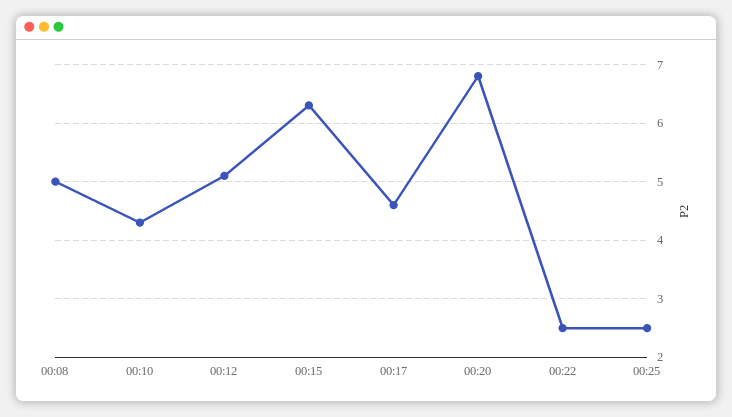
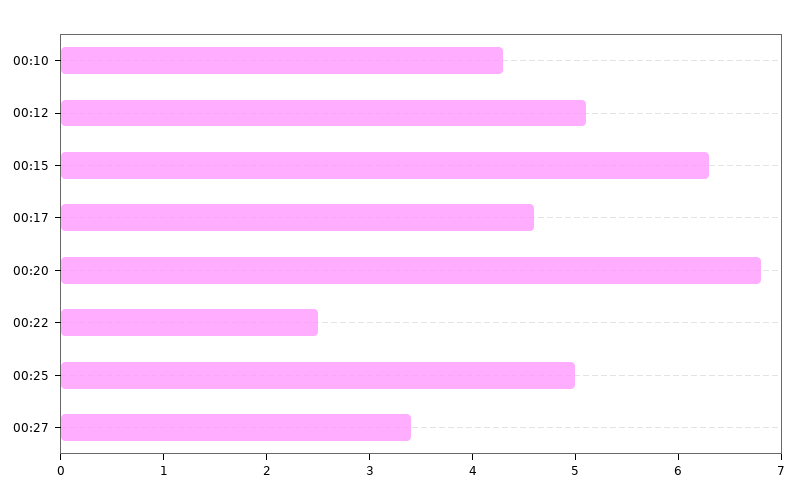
00:08: 5 -> none
00:25: 2.5 -> 5
00:27: none -> 3.4

